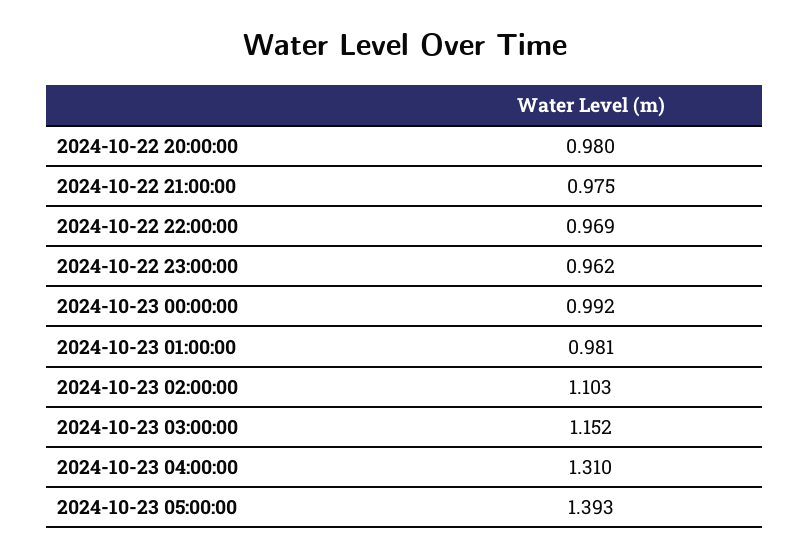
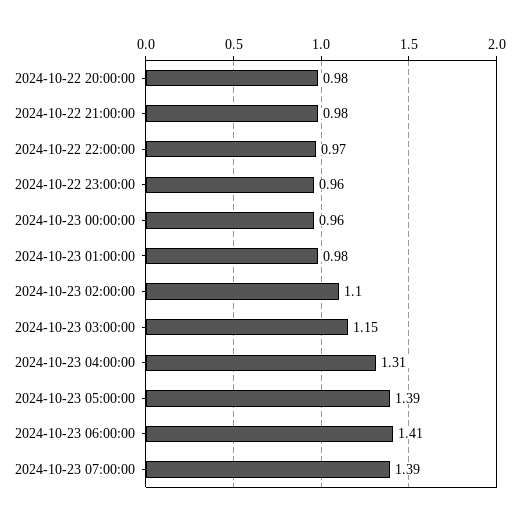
2024-10-23 00:00:00: 0.992 -> 0.96
2024-10-23 06:00:00: none -> 1.41
2024-10-23 07:00:00: none -> 1.39

